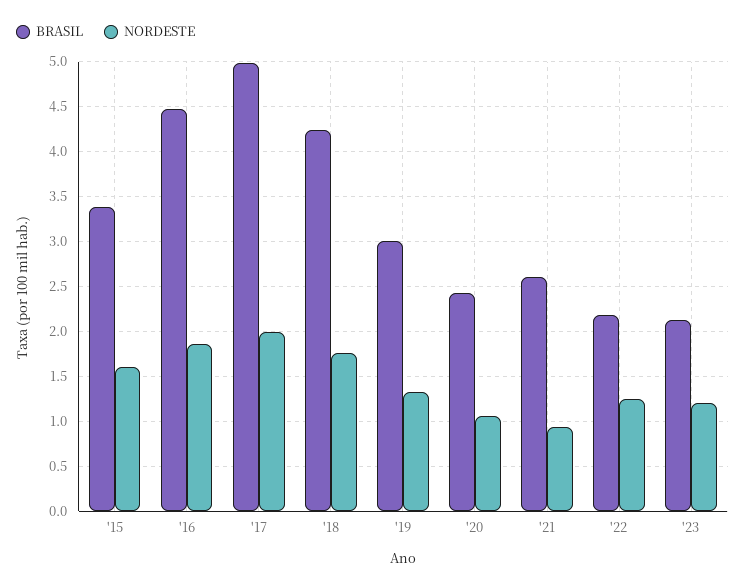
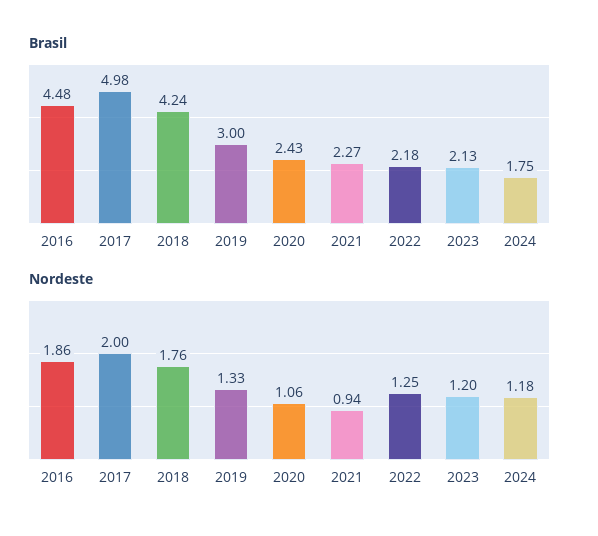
BRASIL, '15: 3.4 -> none
NORDESTE, '15: 1.6 -> none
BRASIL, '21: 2.6 -> 2.27
BRASIL, 2024: none -> 1.75
NORDESTE, 2024: none -> 1.18

